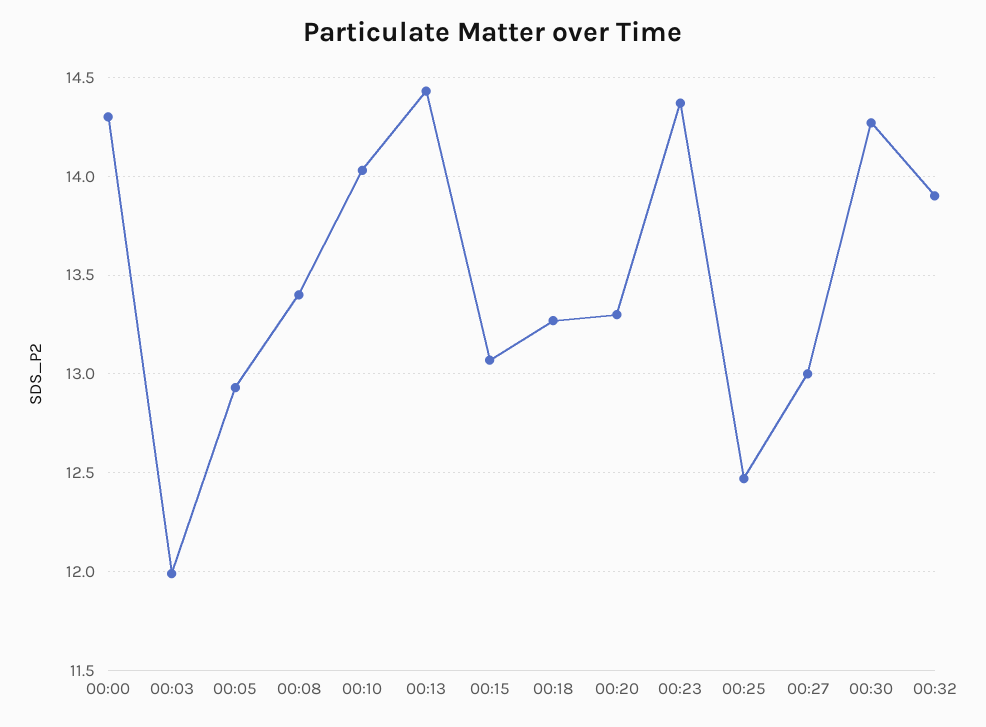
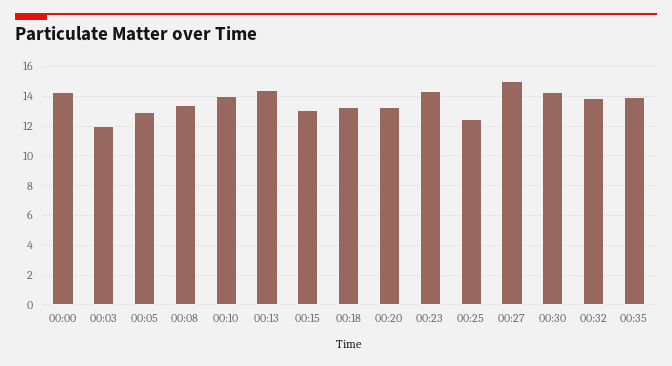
00:27: 13 -> 15
00:35: none -> 14

